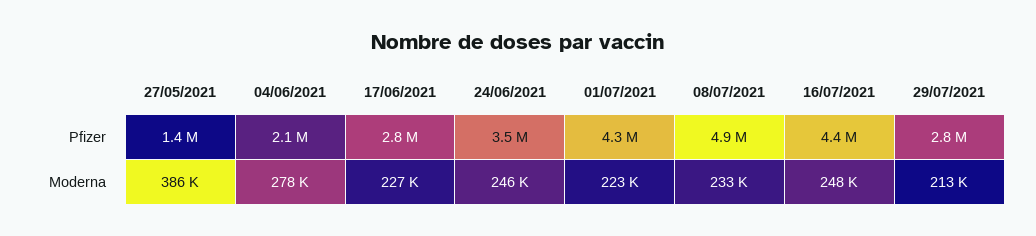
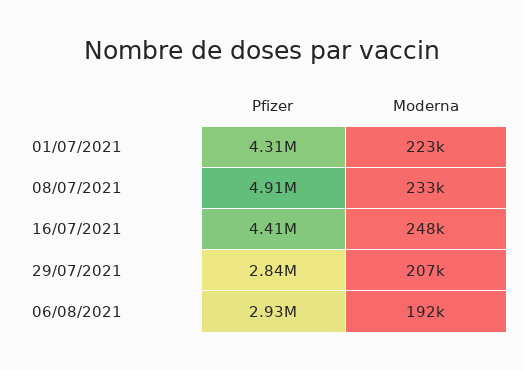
27/05/2021, Pfizer: 1400000 -> none
04/06/2021, Pfizer: 2100000 -> none
17/06/2021, Pfizer: 2800000 -> none
24/06/2021, Pfizer: 3500000 -> none
27/05/2021, Moderna: 386000 -> none
04/06/2021, Moderna: 278000 -> none
17/06/2021, Moderna: 227000 -> none
24/06/2021, Moderna: 246000 -> none
29/07/2021, Moderna: 213000 -> 207000
06/08/2021, Pfizer: none -> 2930000
06/08/2021, Moderna: none -> 192000

